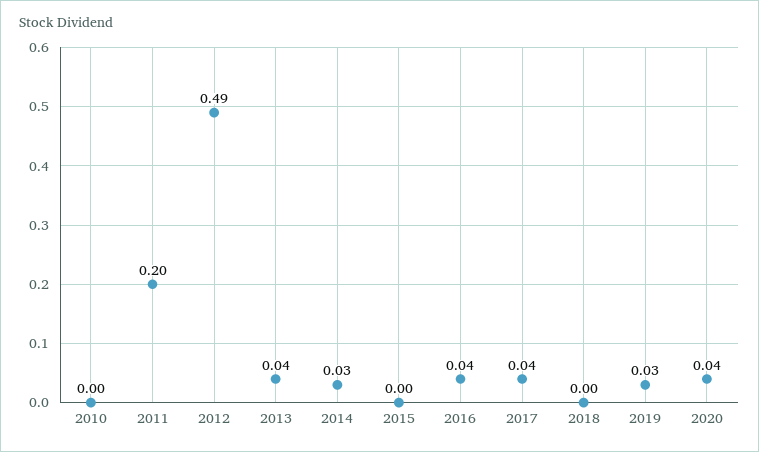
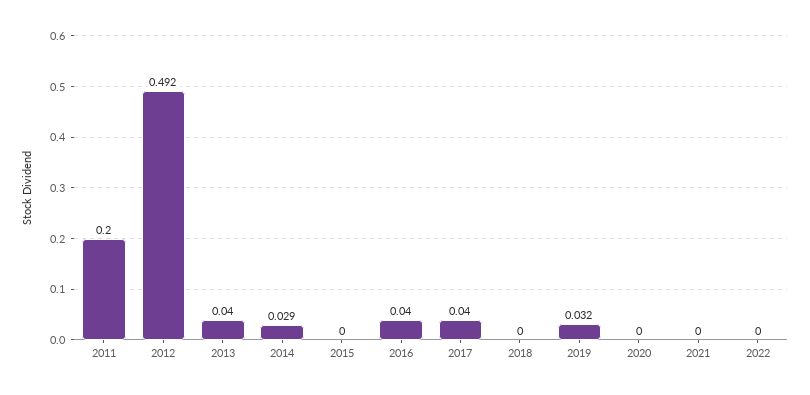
2010: 0 -> none
2020: 0.04 -> 0
2021: none -> 0
2022: none -> 0

